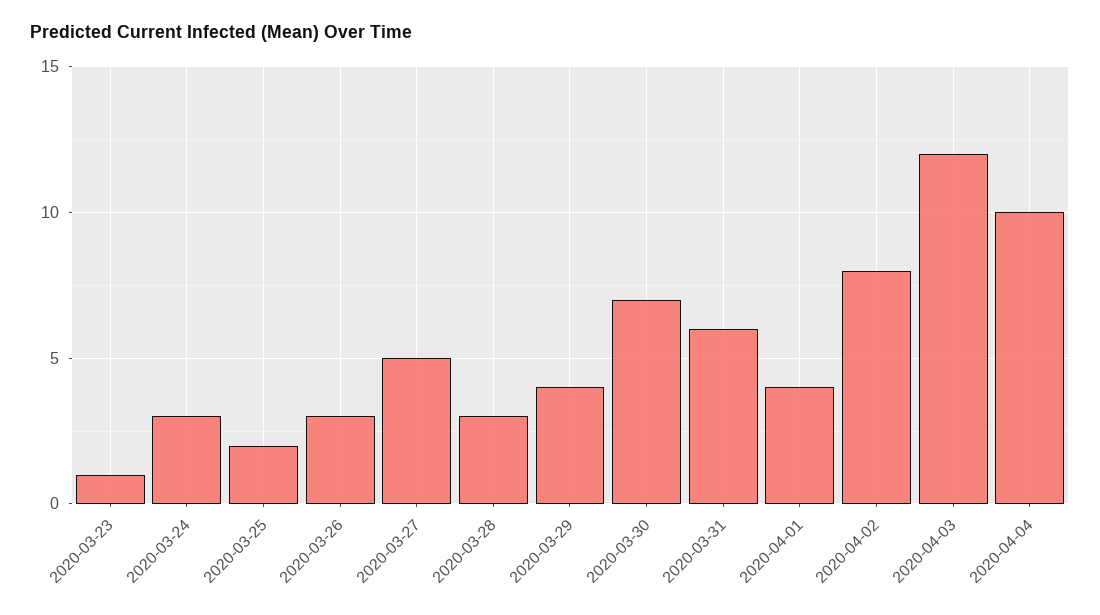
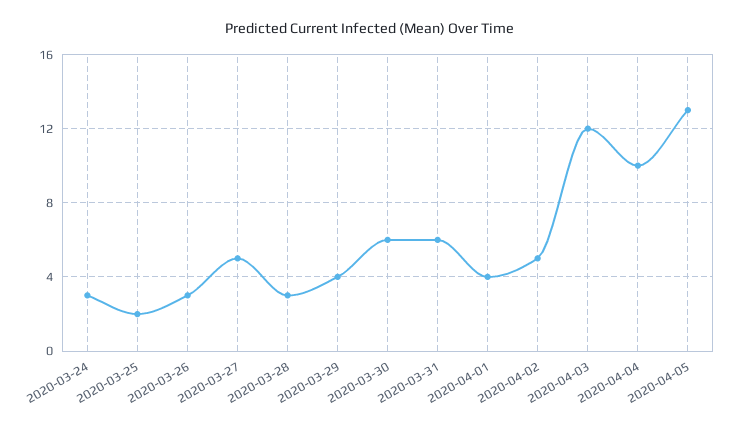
2020-03-23: 1 -> none
2020-03-30: 7 -> 6
2020-04-02: 8 -> 5
2020-04-05: none -> 13

